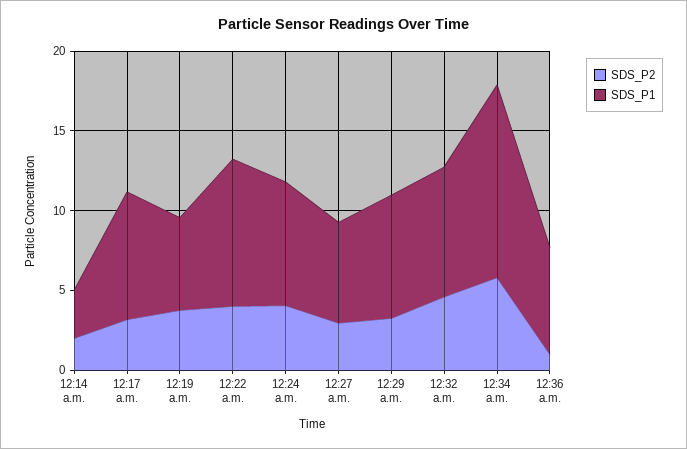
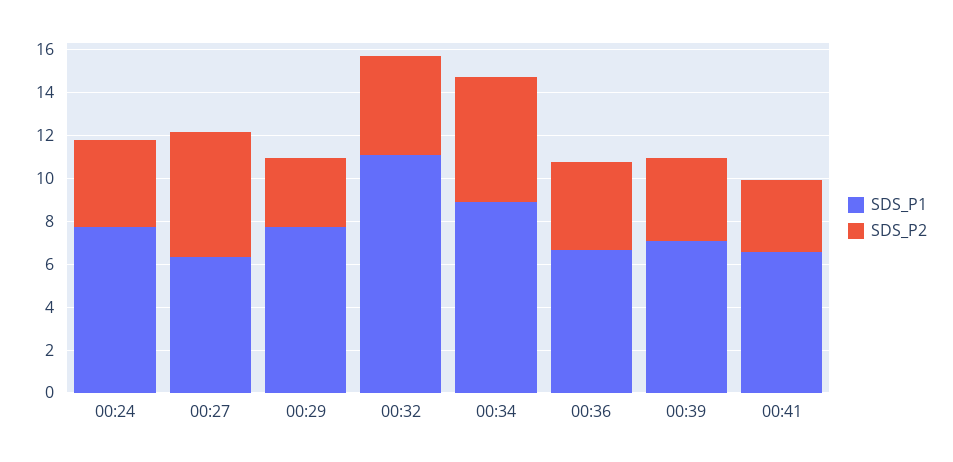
SDS_P2, 12:14 a.m.: 2 -> none
SDS_P1, 12:14 a.m.: 3 -> none
SDS_P2, 12:17 a.m.: 3 -> none
SDS_P1, 12:17 a.m.: 8 -> none
SDS_P2, 12:19 a.m.: 4 -> none
SDS_P1, 12:19 a.m.: 6 -> none
SDS_P2, 12:22 a.m.: 4 -> none
SDS_P1, 12:22 a.m.: 9 -> none
SDS_P2, 12:27 a.m.: 3 -> 6
SDS_P1, 12:32 a.m.: 8 -> 11
SDS_P1, 12:34 a.m.: 12 -> 9
SDS_P2, 12:36 a.m.: 1 -> 4
SDS_P1, 00:39: none -> 7
SDS_P2, 00:39: none -> 4
SDS_P1, 00:41: none -> 6.5
SDS_P2, 00:41: none -> 3.5

